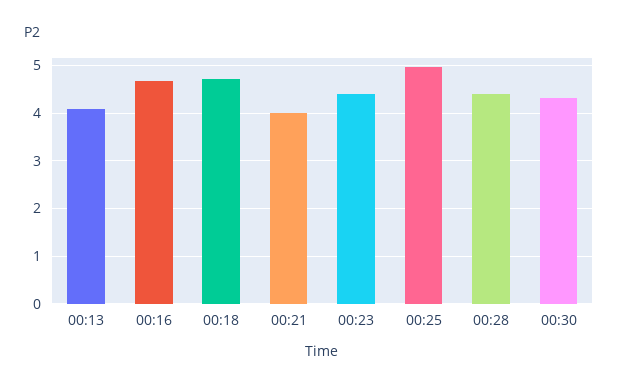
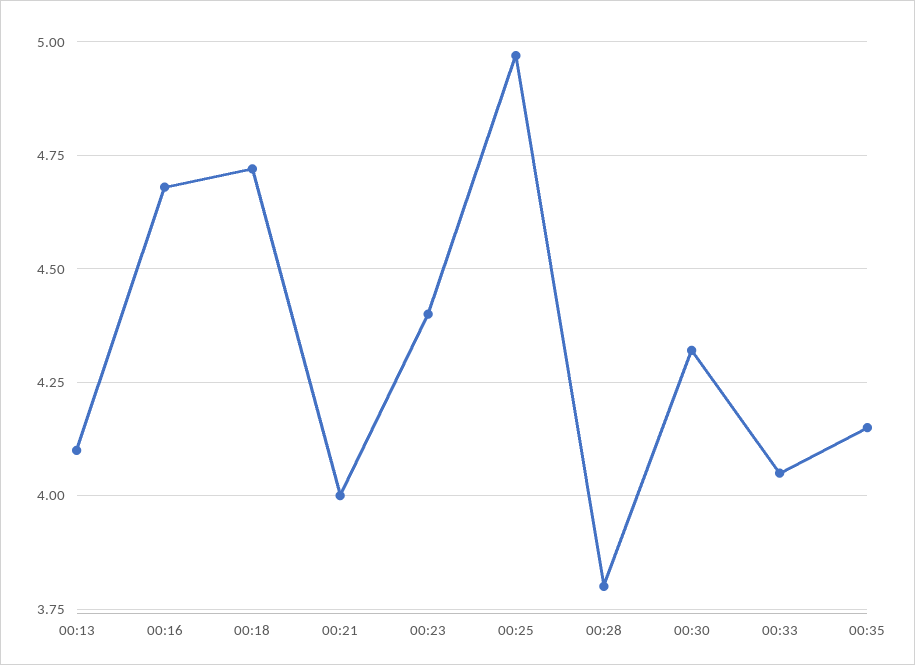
00:28: 4.4 -> 3.8
00:33: none -> 4.05
00:35: none -> 4.15

